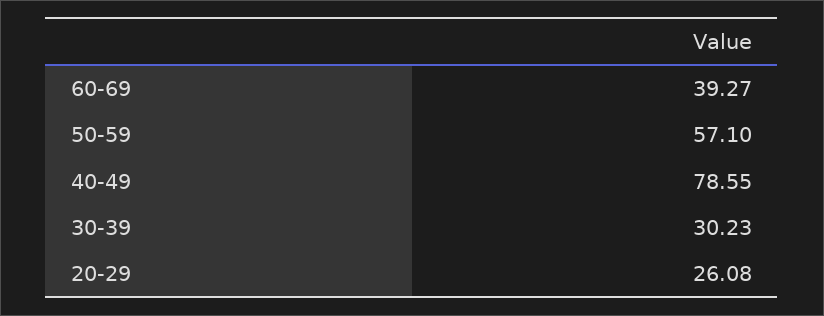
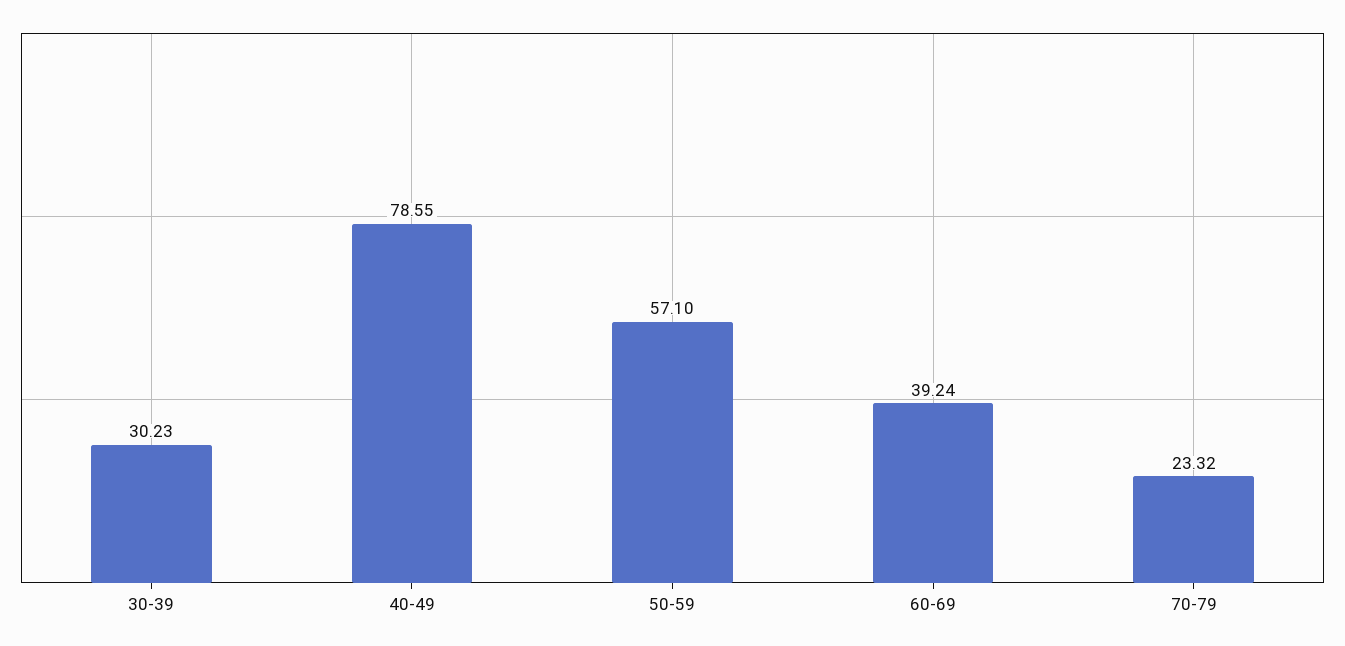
60-69: 39.27 -> 39.24
20-29: 26.08 -> none
70-79: none -> 23.32

